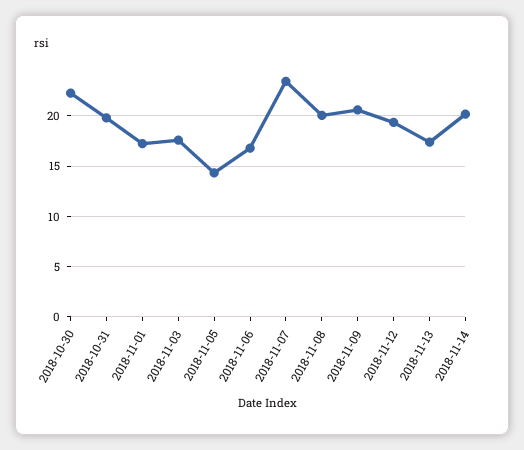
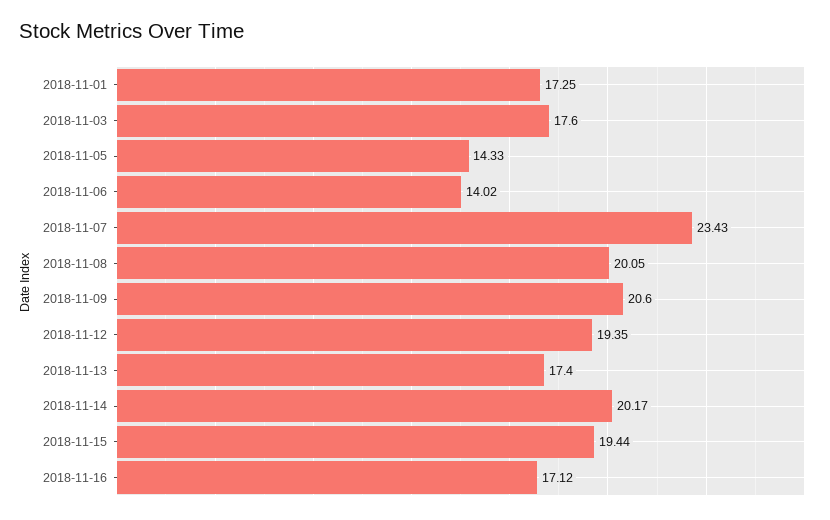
2018-10-30: 22 -> none
2018-10-31: 20 -> none
2018-11-06: 17 -> 14.02
2018-11-15: none -> 19.44
2018-11-16: none -> 17.12

